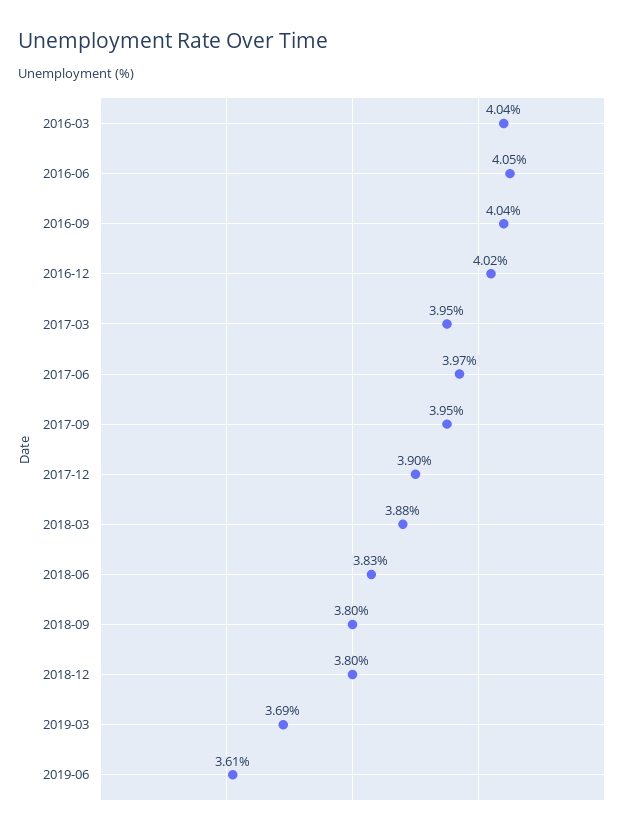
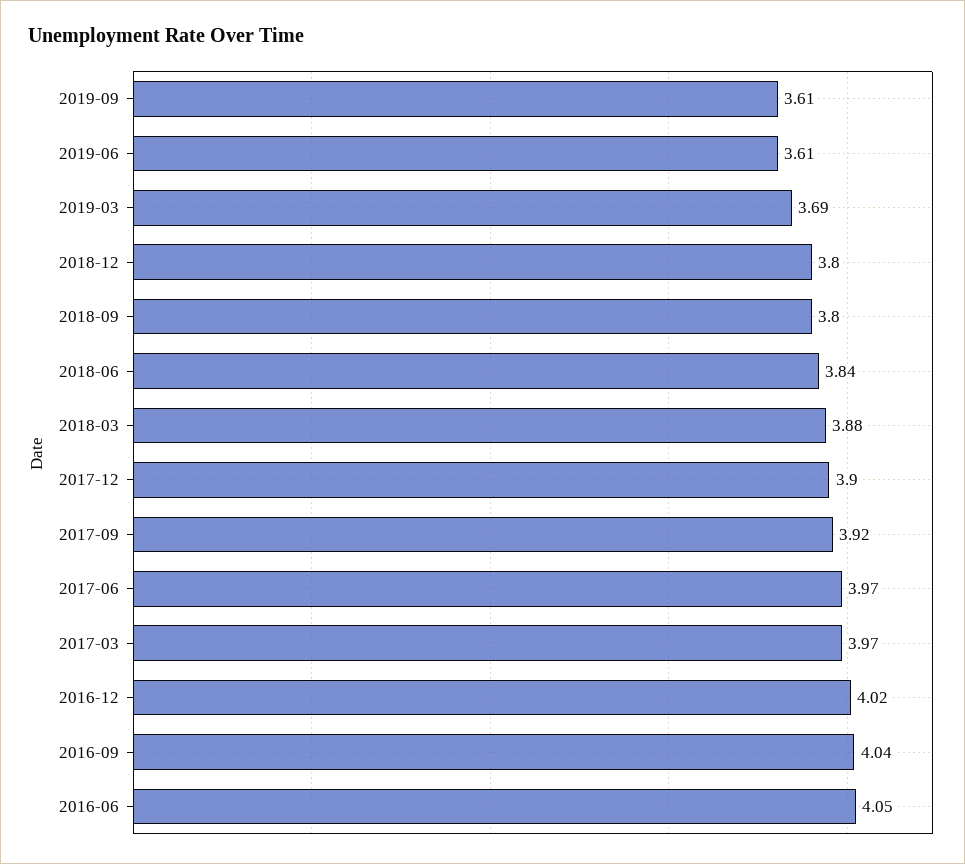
2016-03: 4.04 -> none
2017-03: 3.95 -> 3.97
2017-09: 3.95 -> 3.92
2018-06: 3.83 -> 3.84
2019-09: none -> 3.61

